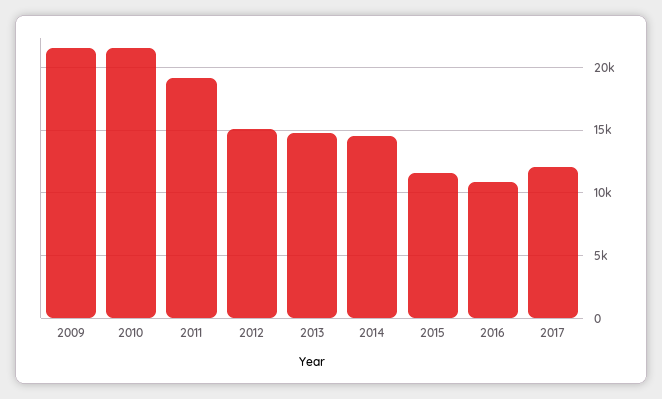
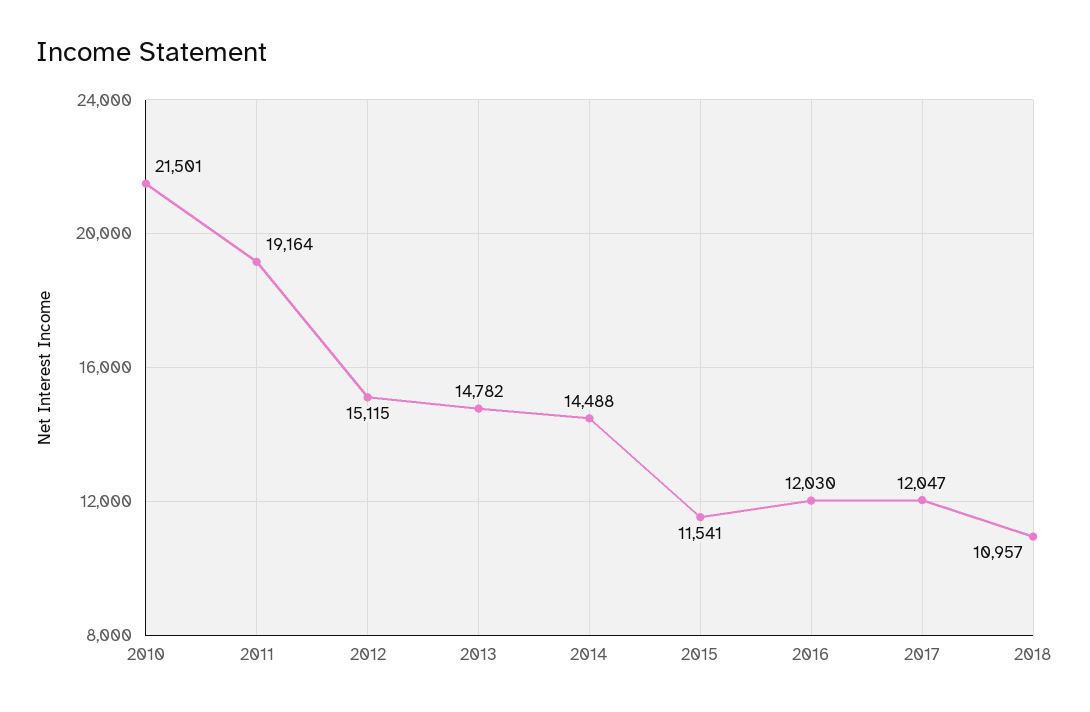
2009: 21500 -> none
2016: 11000 -> 12030
2018: none -> 10957

